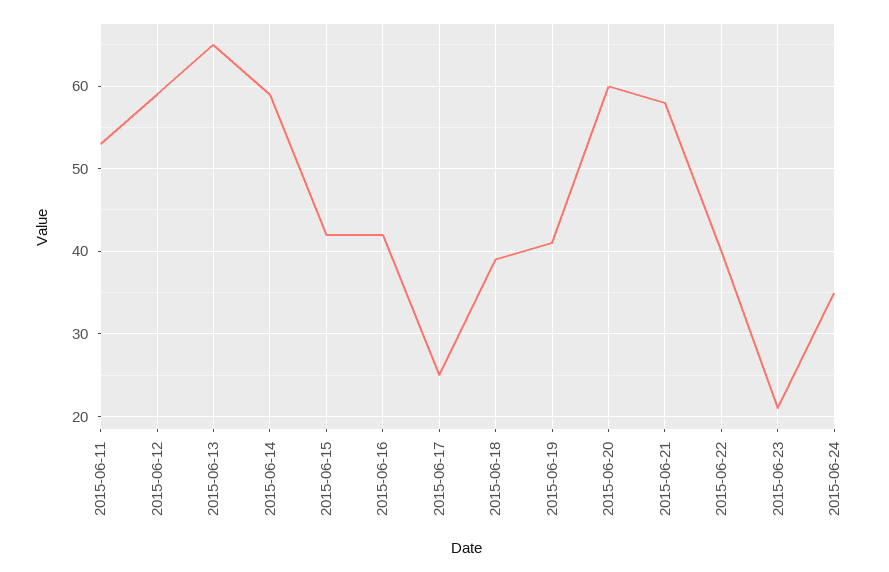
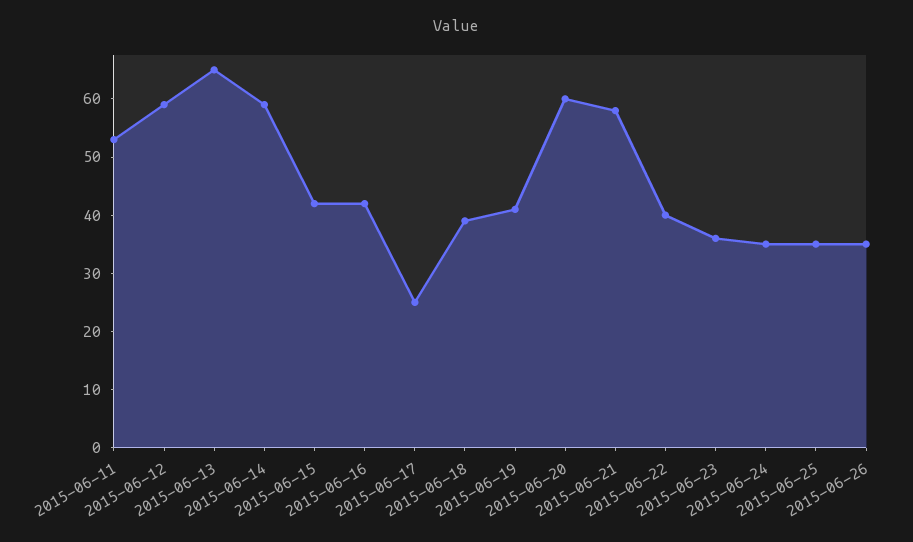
2015-06-23: 21 -> 35
2015-06-25: none -> 35
2015-06-26: none -> 35

